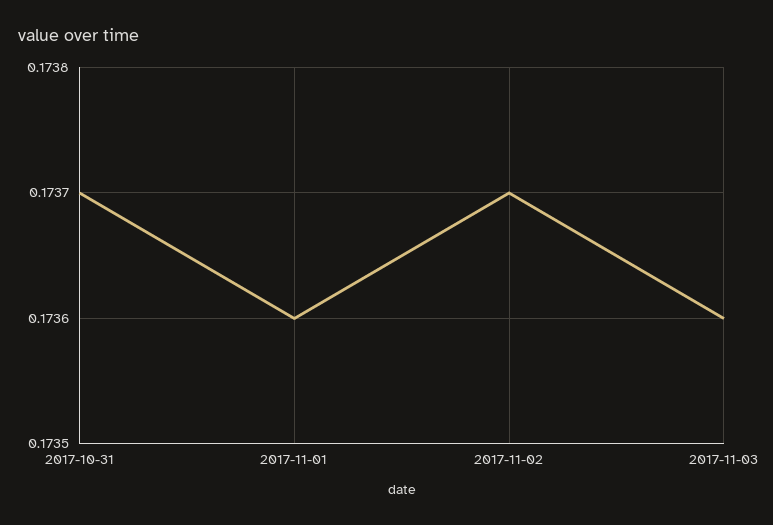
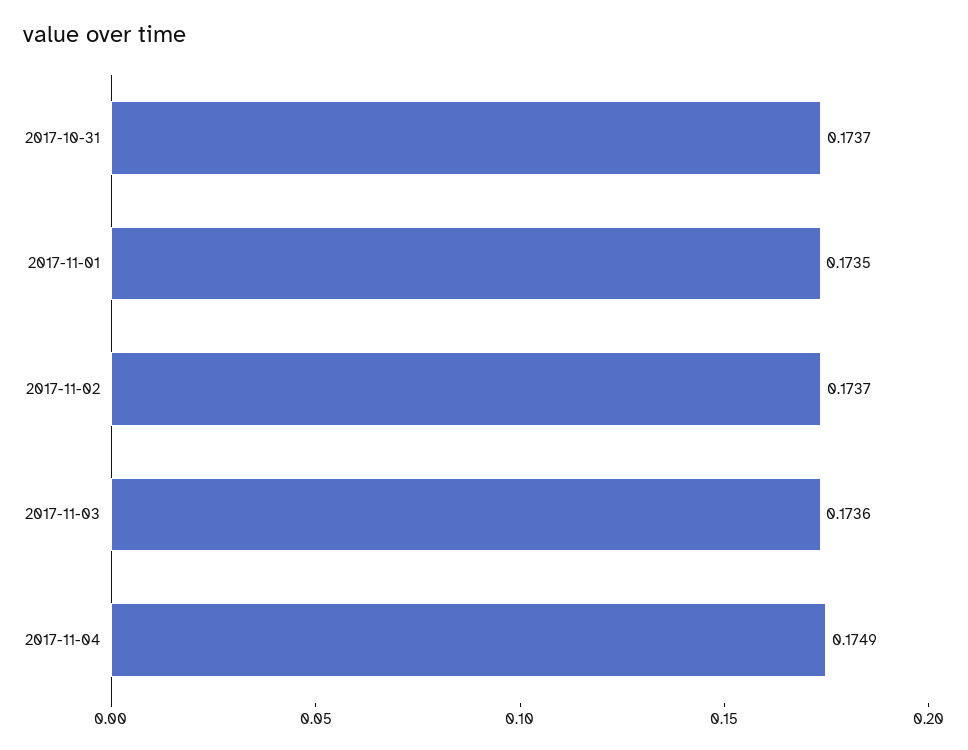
2017-11-01: 0.1736 -> 0.1735
2017-11-04: none -> 0.1749

